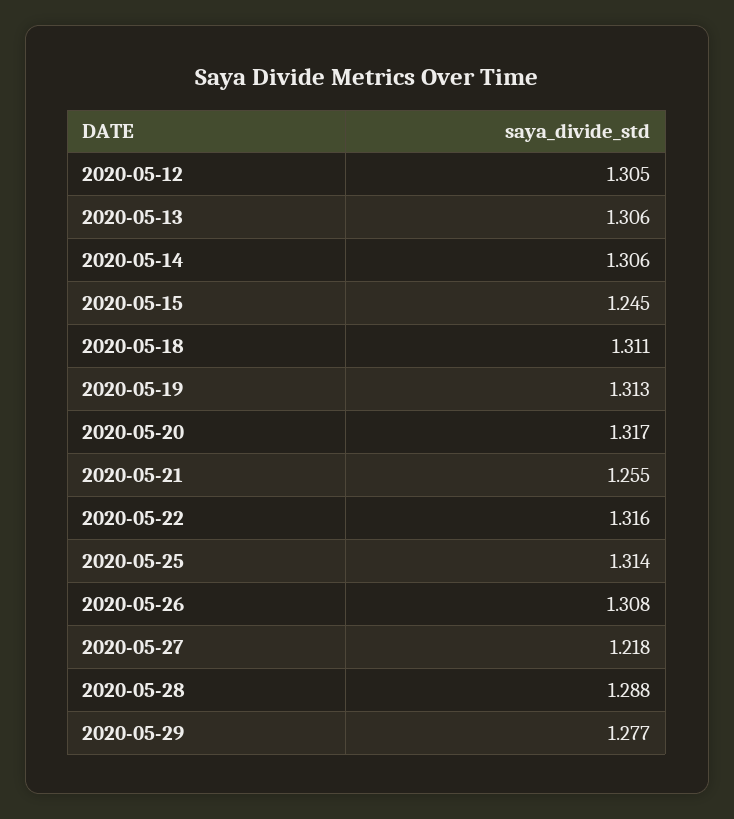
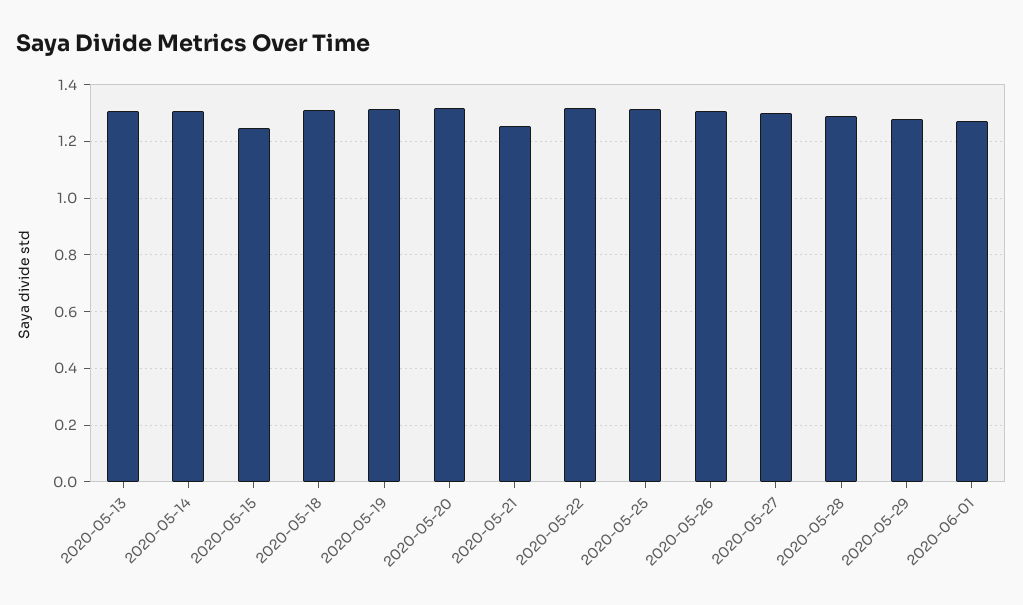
2020-05-12: 1.305 -> none
2020-05-27: 1.218 -> 1.3
2020-06-01: none -> 1.275

